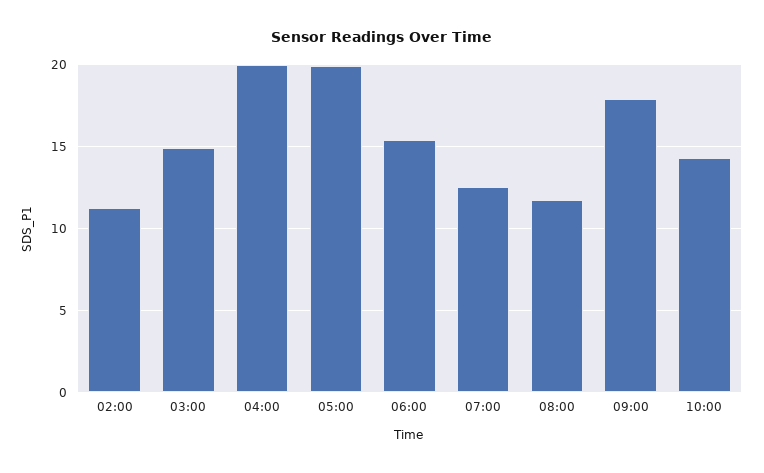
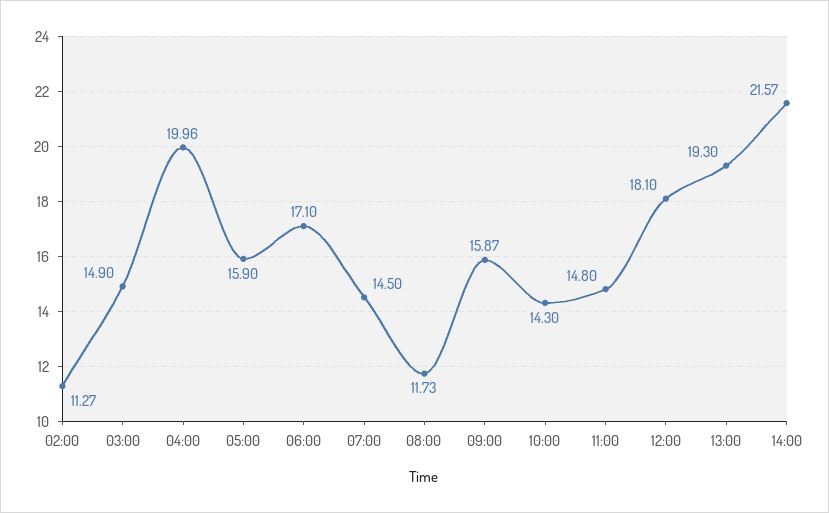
05:00: 20 -> 15.9
06:00: 15.5 -> 17.1
07:00: 12.5 -> 14.5
09:00: 18 -> 15.87
11:00: none -> 14.8
12:00: none -> 18.1
13:00: none -> 19.3
14:00: none -> 21.57

